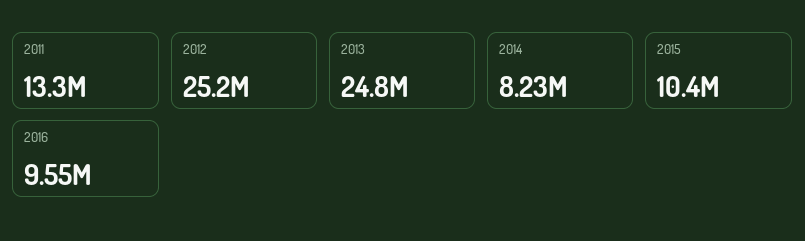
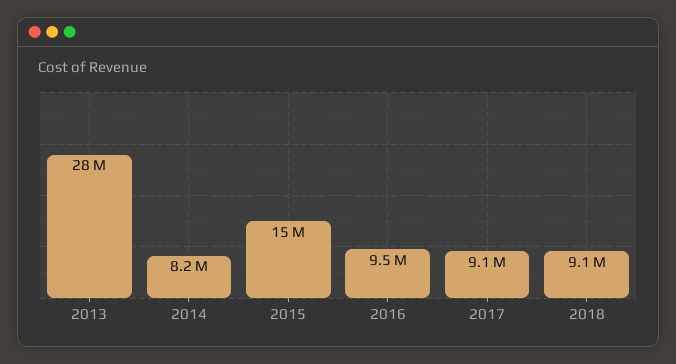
2011: 13300000 -> none
2012: 25200000 -> none
2013: 24800000 -> 28000000
2015: 10400000 -> 15000000
2017: none -> 9100000
2018: none -> 9100000

